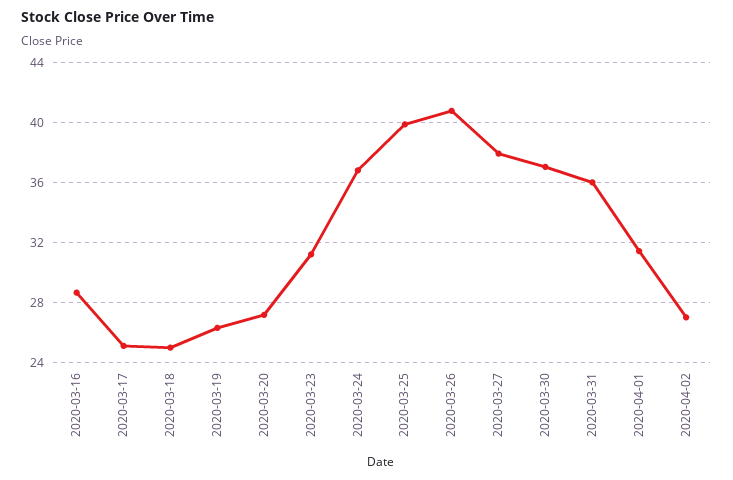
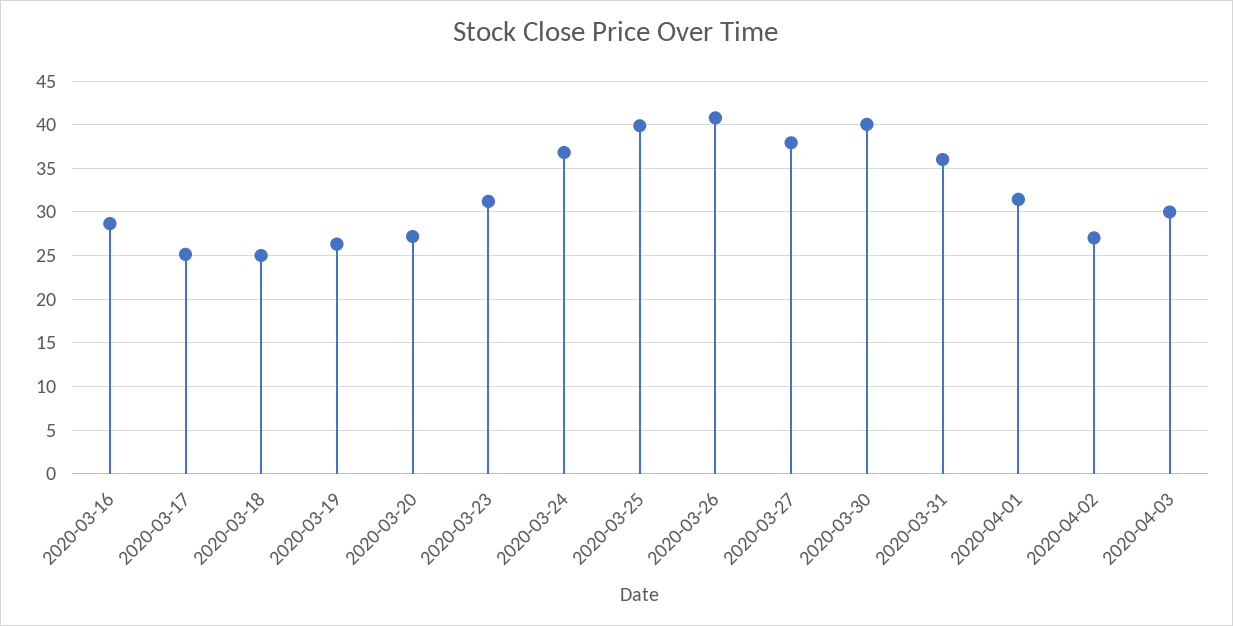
2020-03-30: 37 -> 40
2020-04-03: none -> 30

